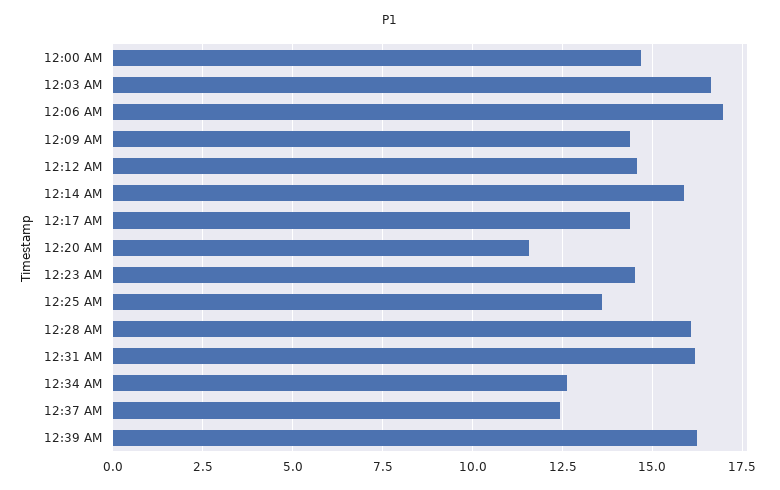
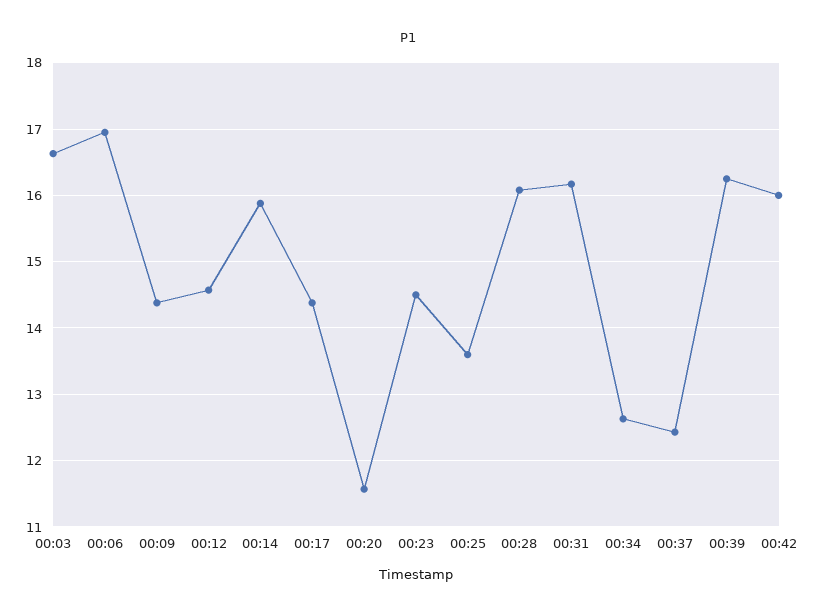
12:00 AM: 14.75 -> none
00:42: none -> 16

